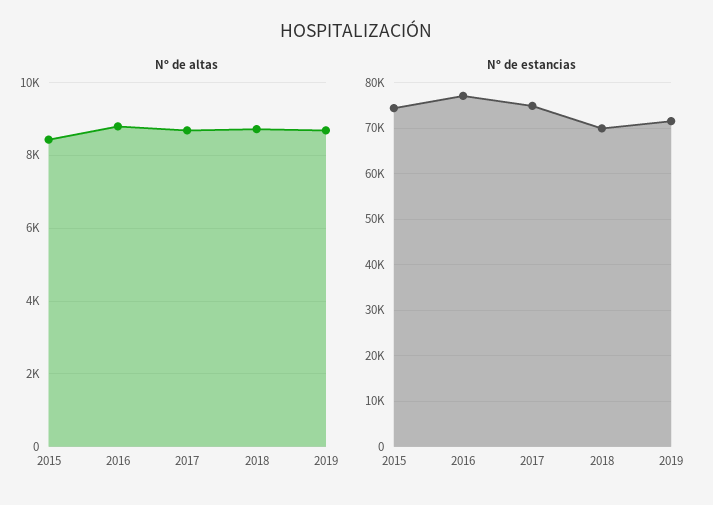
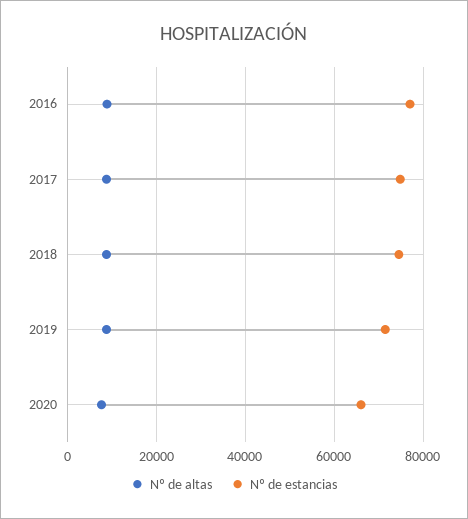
Nº de altas, 2015: 8400 -> none
Nº de estancias, 2015: 74000 -> none
Nº de estancias, 2018: 70000 -> 74000
Nº de altas, 2020: none -> 8000
Nº de estancias, 2020: none -> 66000

